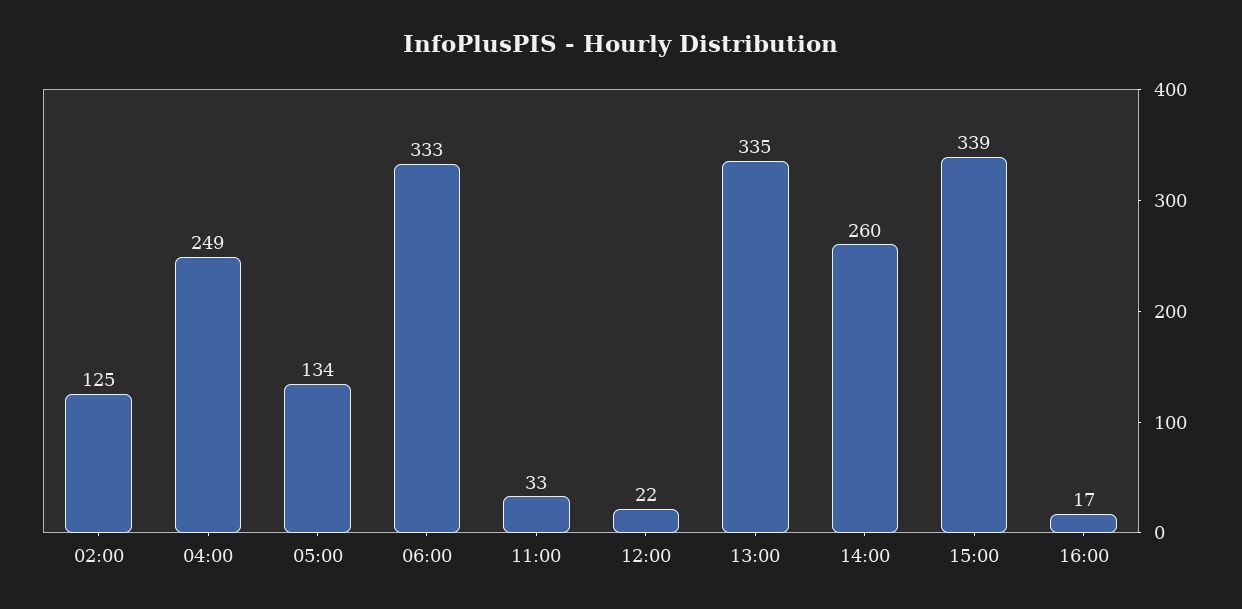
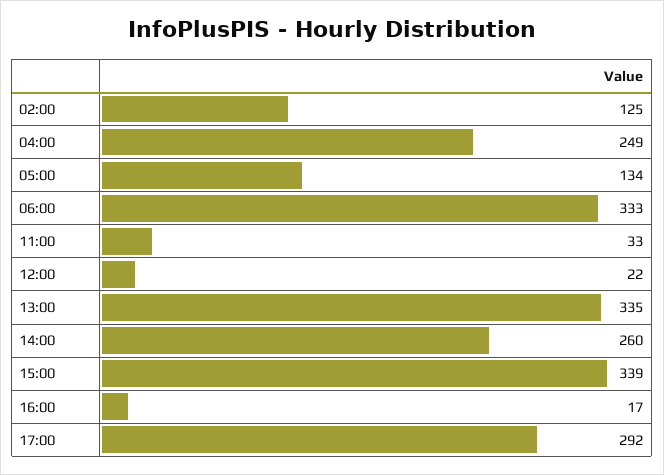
17:00: none -> 292

